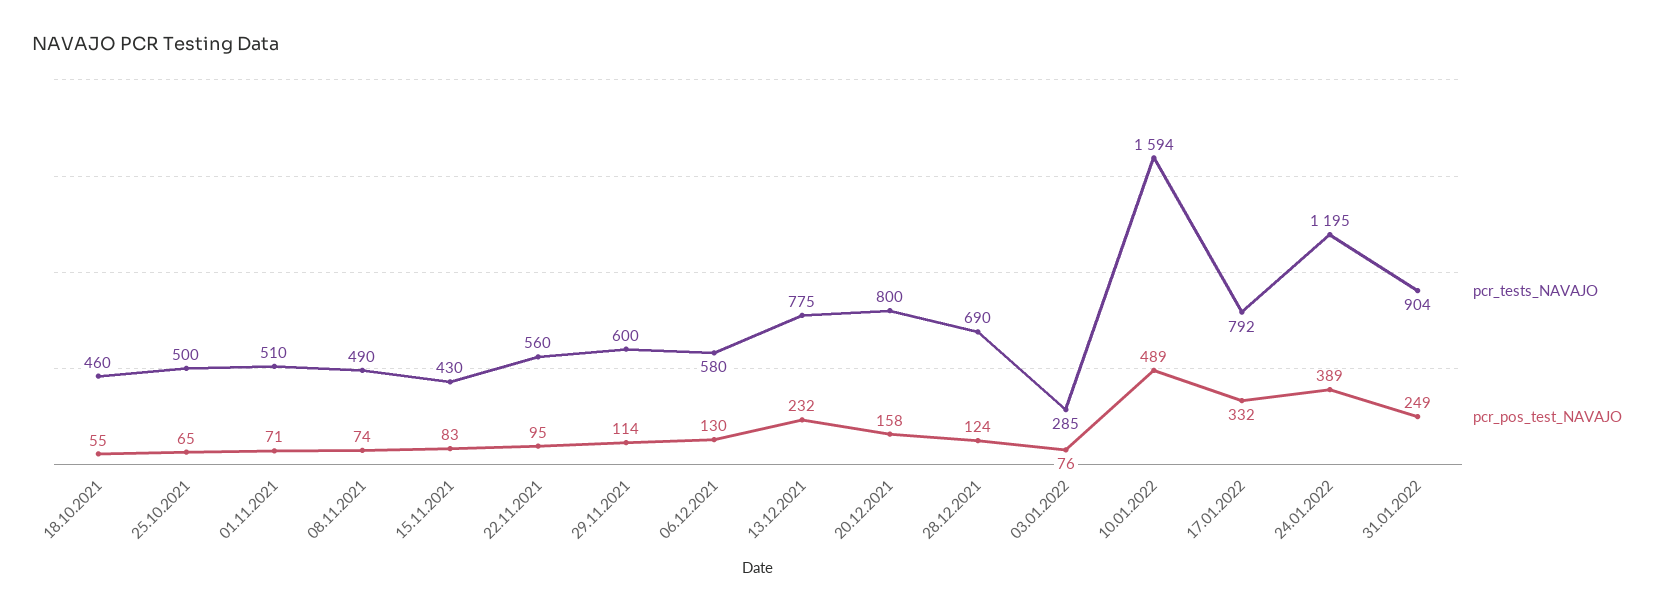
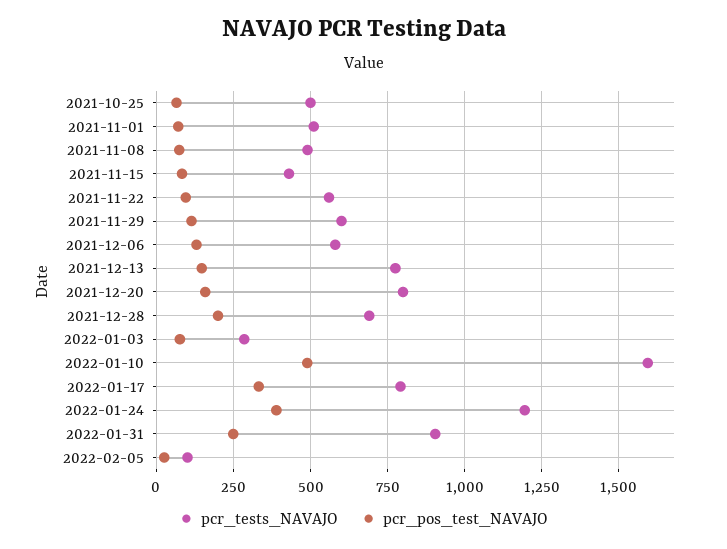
pcr_tests_NAVAJO, 18.10.2021: 460 -> none
pcr_pos_test_NAVAJO, 18.10.2021: 55 -> none
pcr_pos_test_NAVAJO, 13.12.2021: 232 -> 150
pcr_pos_test_NAVAJO, 28.12.2021: 124 -> 200
pcr_tests_NAVAJO, 2022-02-05: none -> 100
pcr_pos_test_NAVAJO, 2022-02-05: none -> 25

